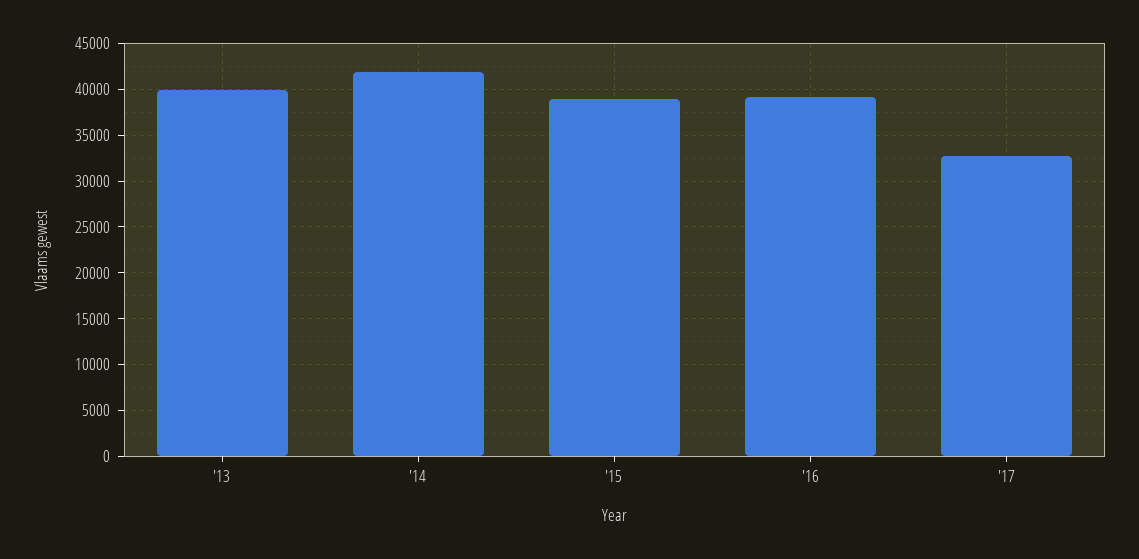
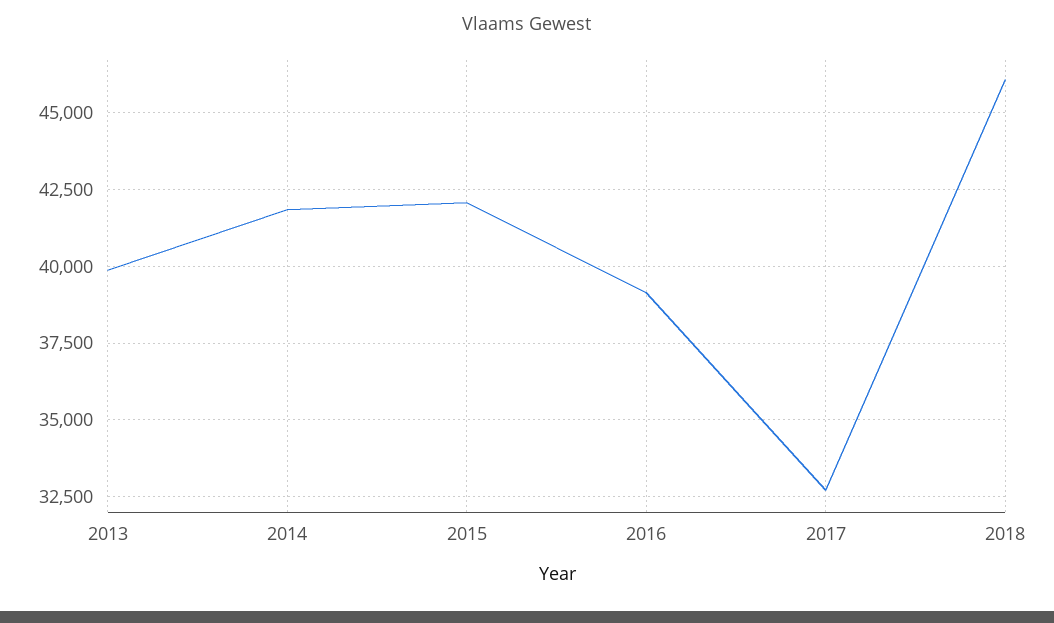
'15: 39000 -> 42000
2018: none -> 46000

